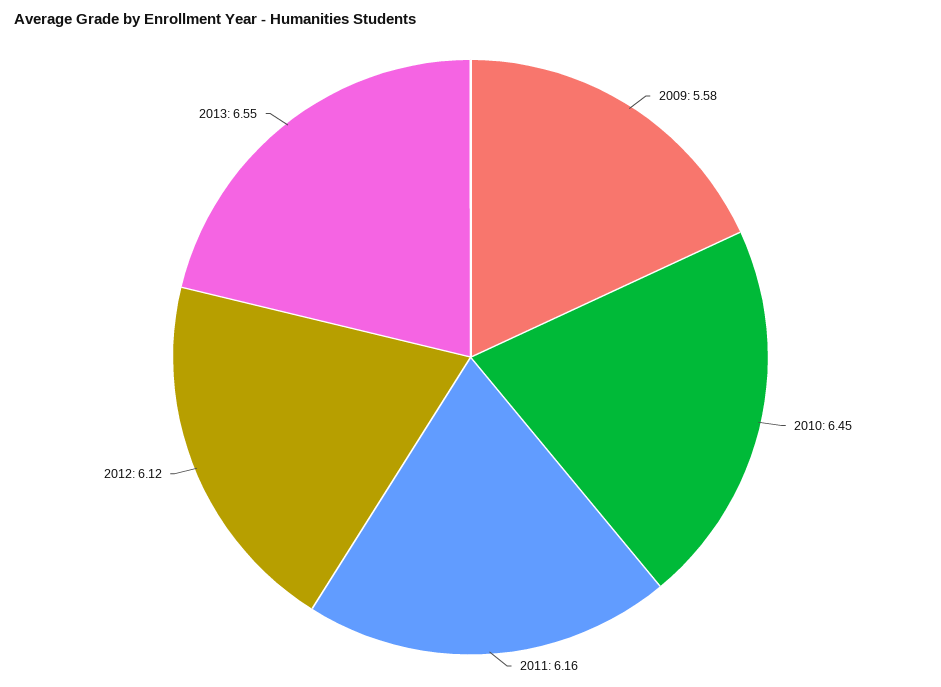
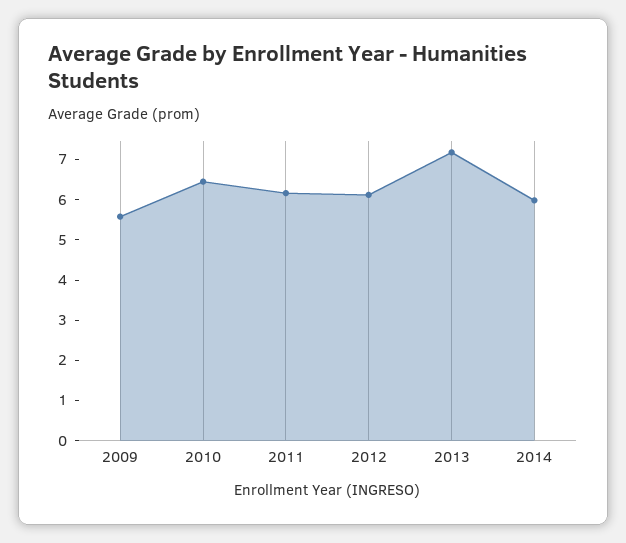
2013: 6.55 -> 7.2
2014: none -> 6

